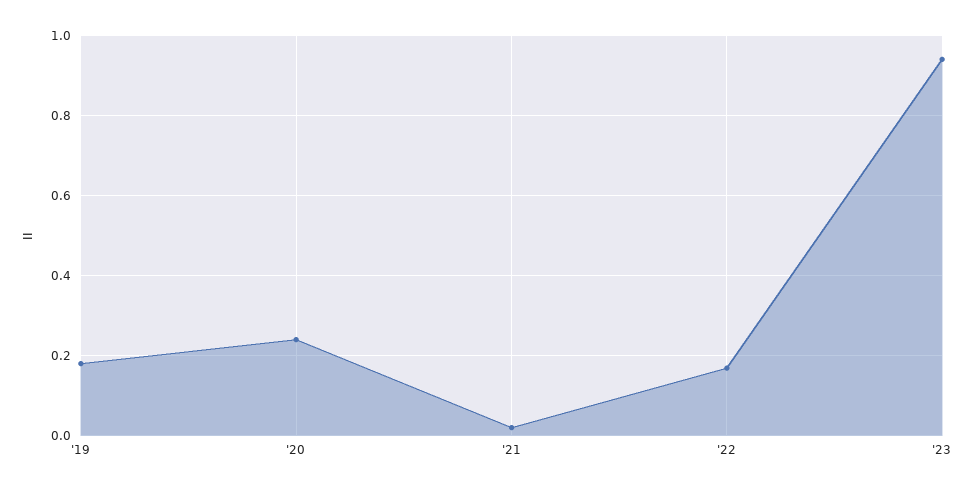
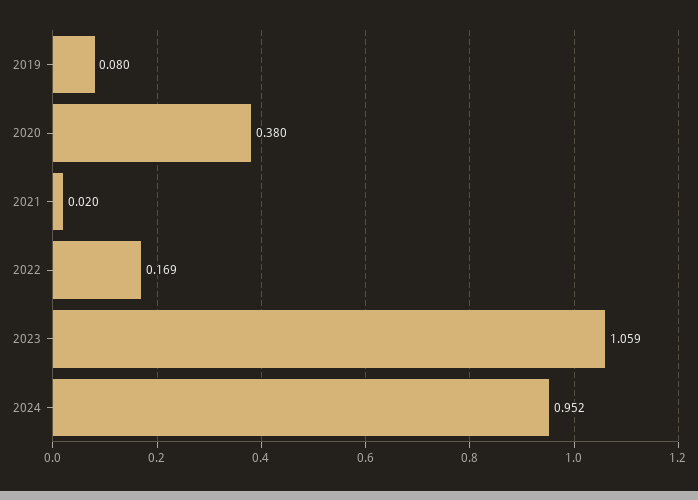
'19: 0.18 -> 0.08
'20: 0.24 -> 0.38
'23: 0.94 -> 1.059
2024: none -> 0.952

